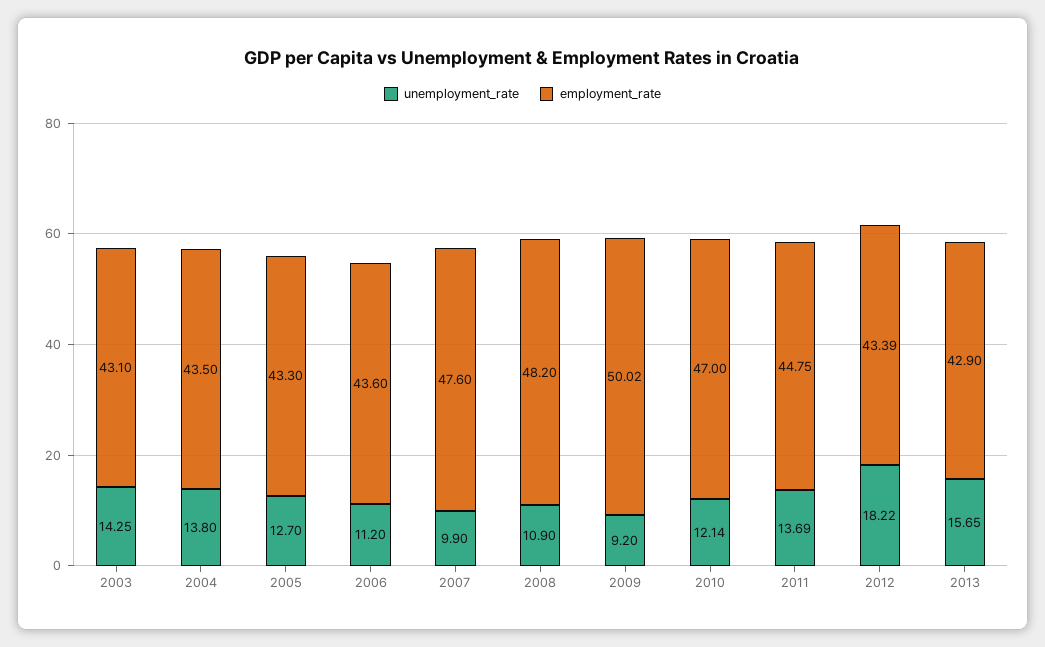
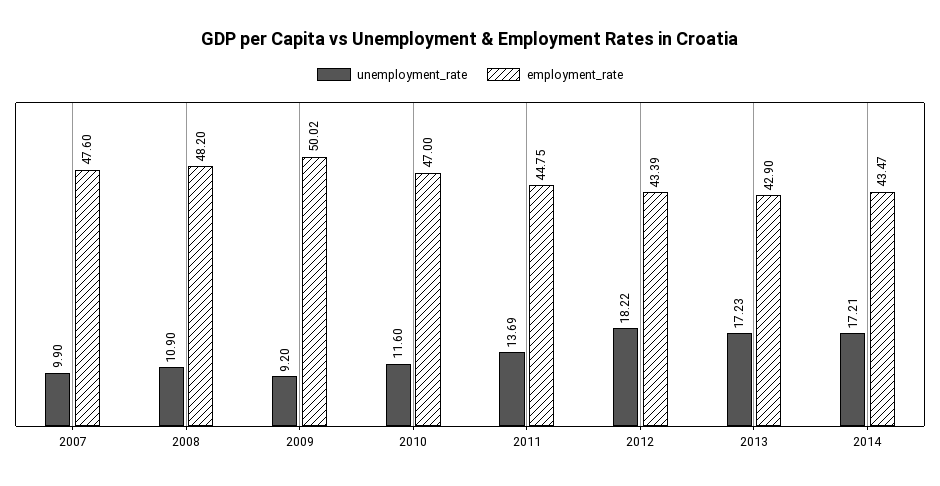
unemployment_rate, 2003: 14.25 -> none
employment_rate, 2003: 43.1 -> none
unemployment_rate, 2004: 13.8 -> none
employment_rate, 2004: 43.5 -> none
unemployment_rate, 2005: 12.7 -> none
employment_rate, 2005: 43.3 -> none
unemployment_rate, 2006: 11.2 -> none
employment_rate, 2006: 43.6 -> none
unemployment_rate, 2010: 12.14 -> 11.6
unemployment_rate, 2013: 15.65 -> 17.23
unemployment_rate, 2014: none -> 17.21
employment_rate, 2014: none -> 43.47

